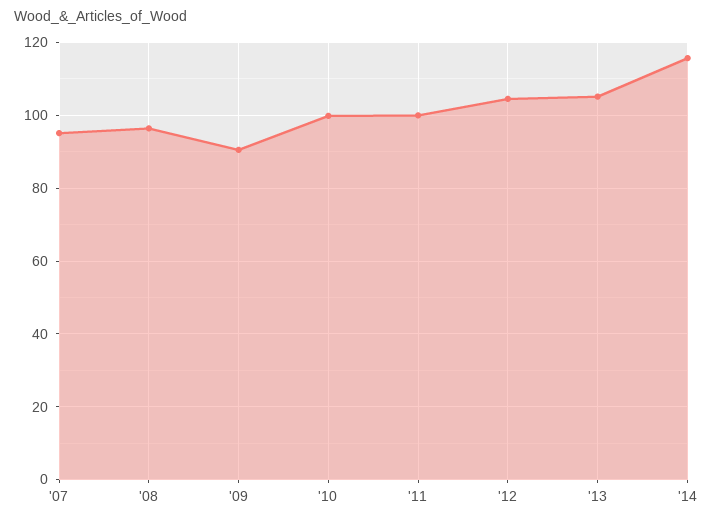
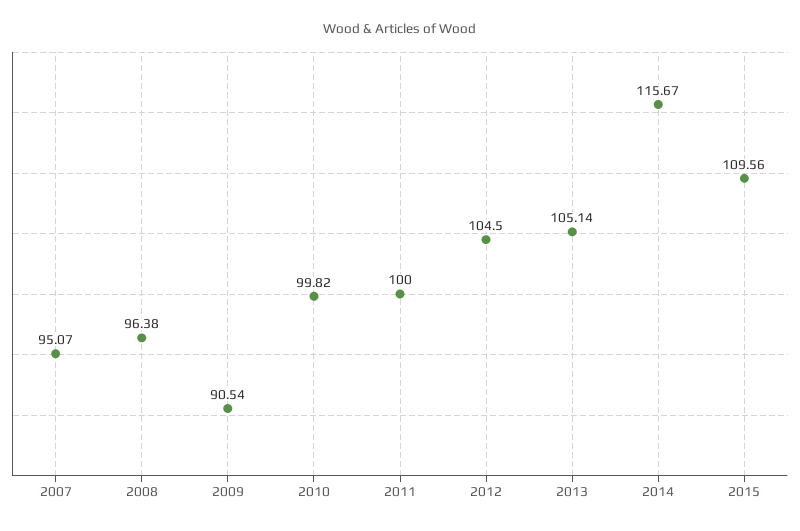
2015: none -> 109.56

